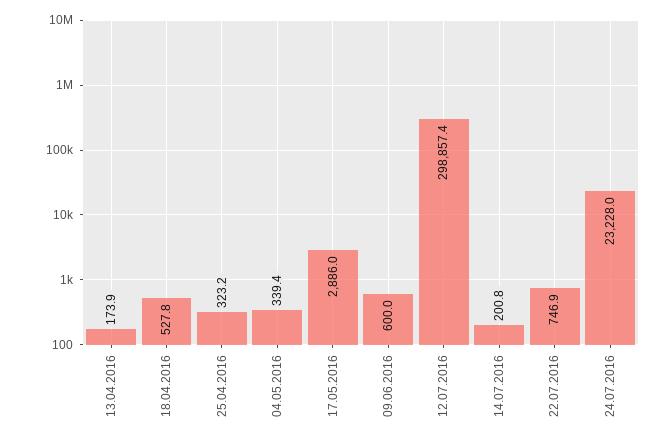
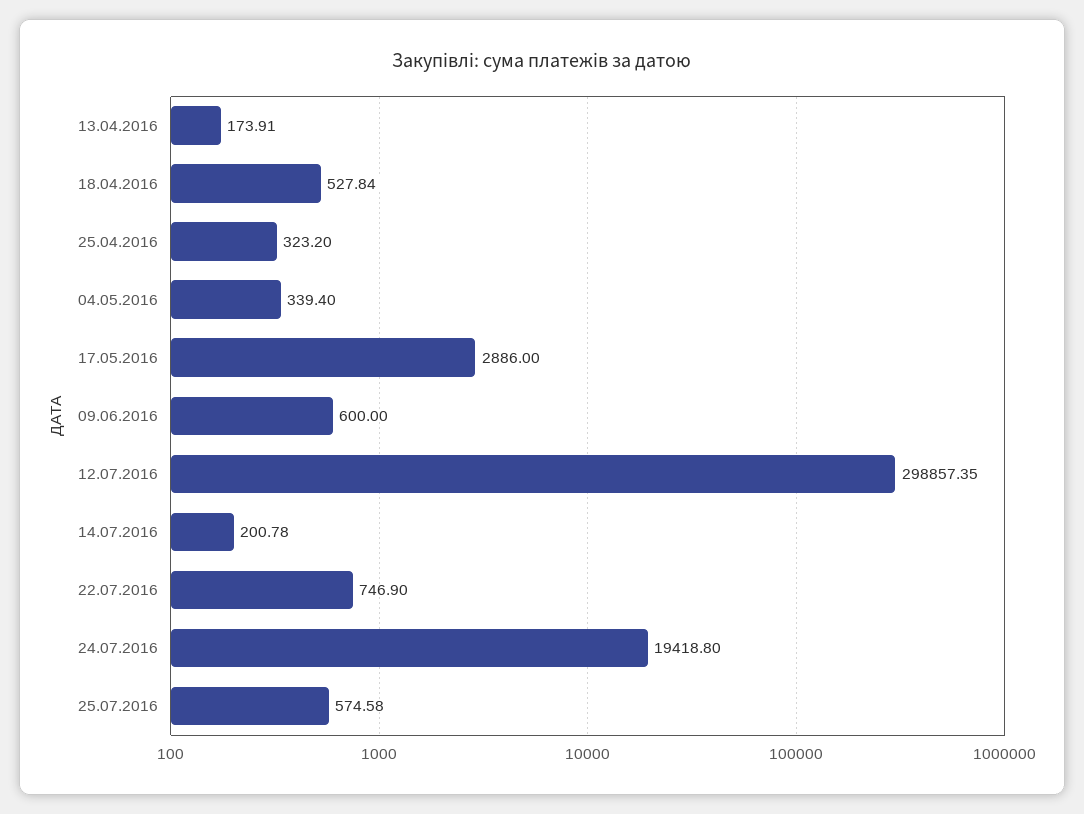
24.07.2016: 23228 -> 19418.8
25.07.2016: none -> 574.58

